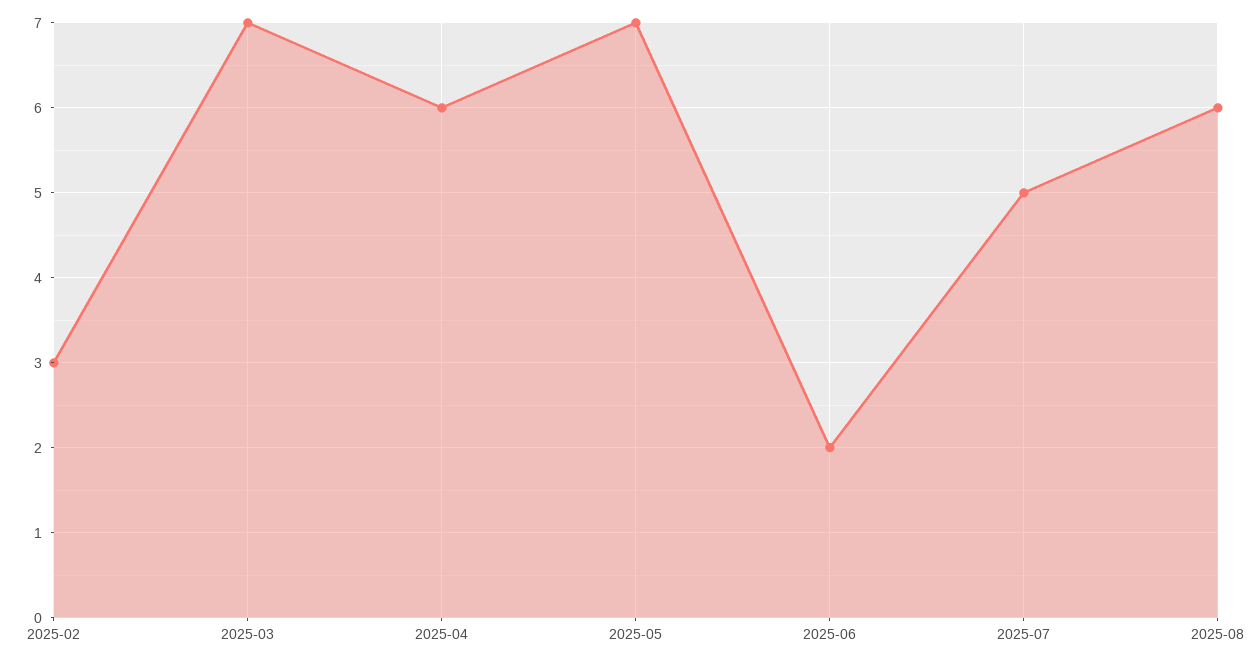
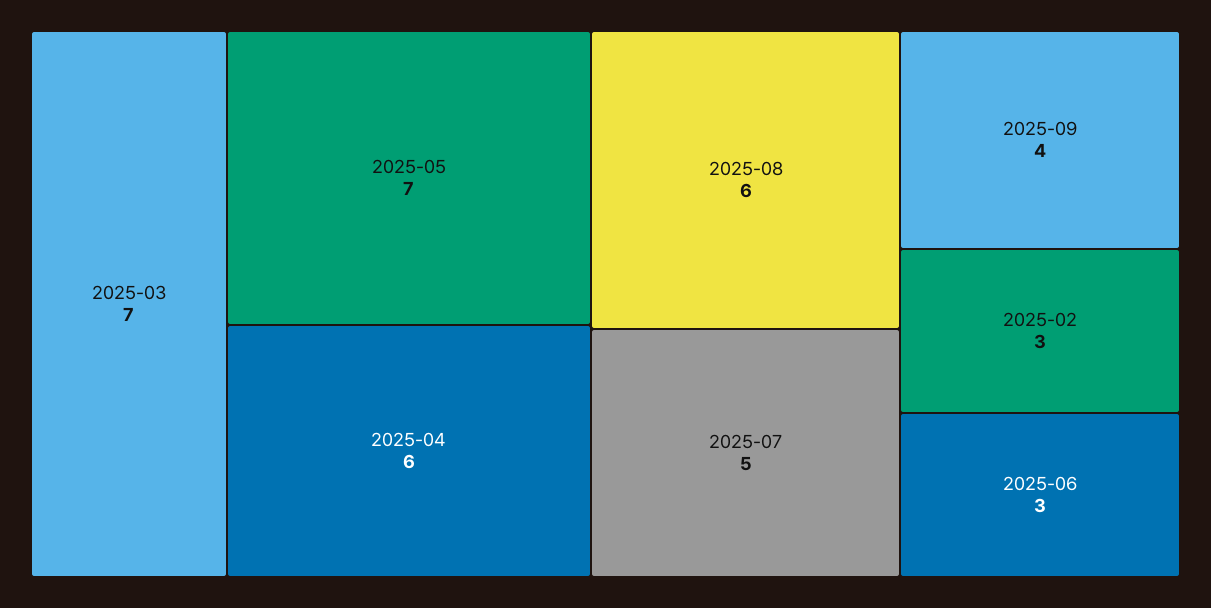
2025-06: 2 -> 3
2025-09: none -> 4

